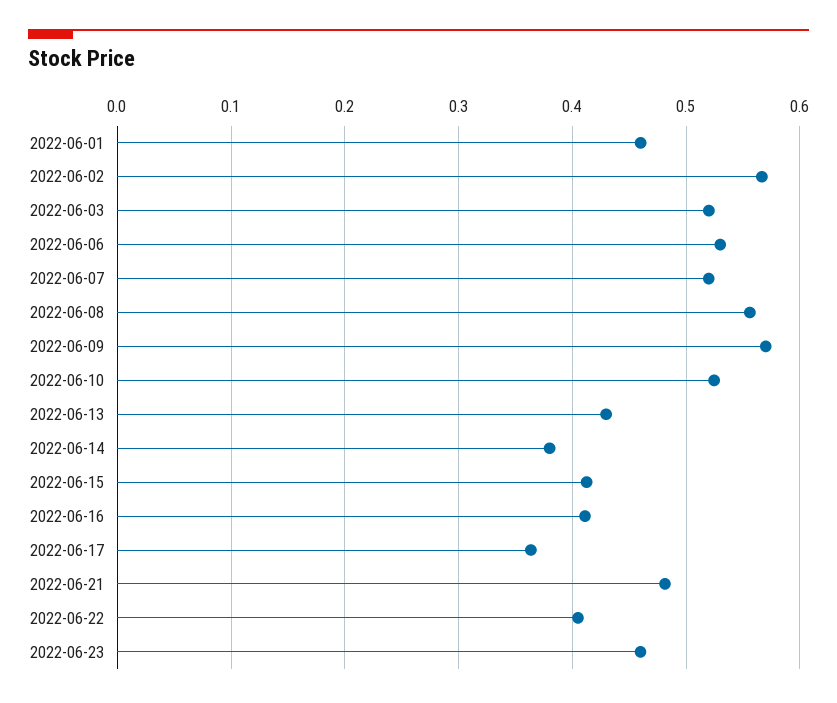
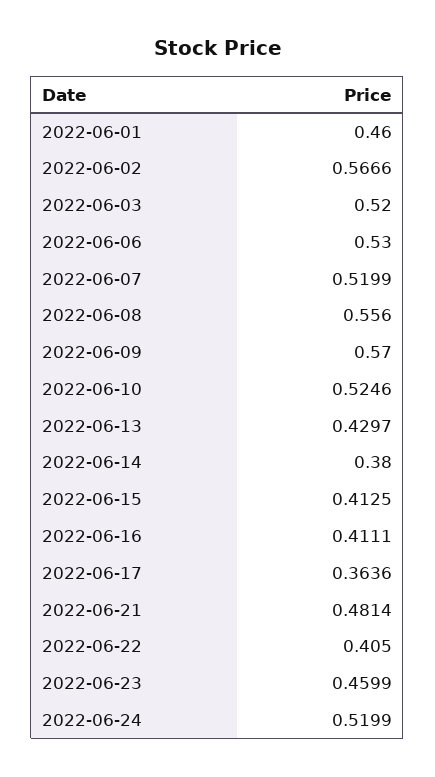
2022-06-24: none -> 0.5199

